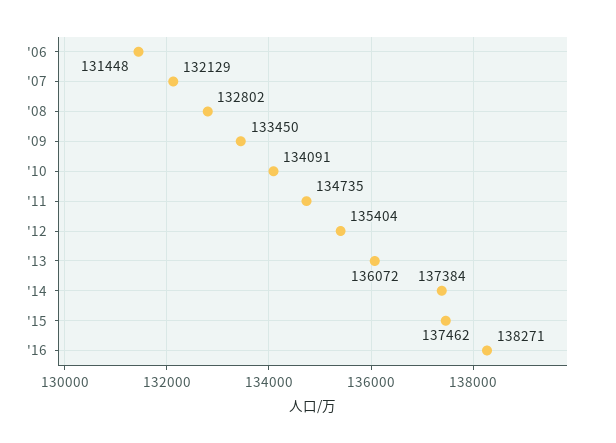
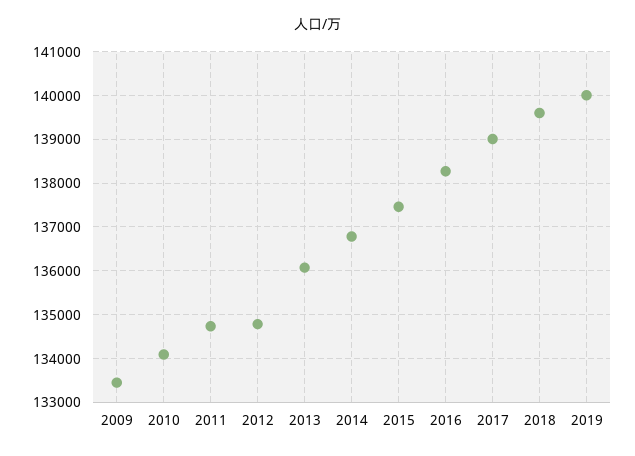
'06: 131448 -> none
'07: 132129 -> none
'08: 132802 -> none
'12: 135404 -> 134800
'14: 137384 -> 136800
2017: none -> 139000
2018: none -> 139600
2019: none -> 140000

